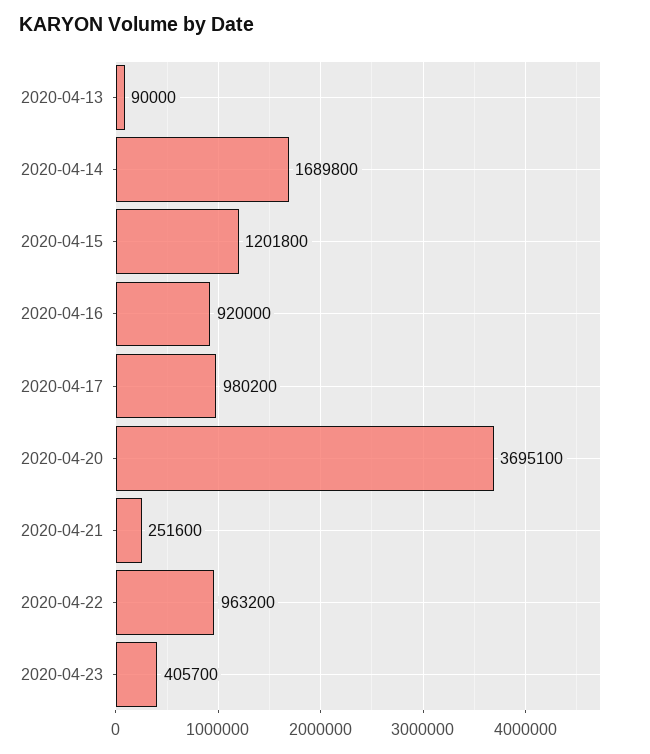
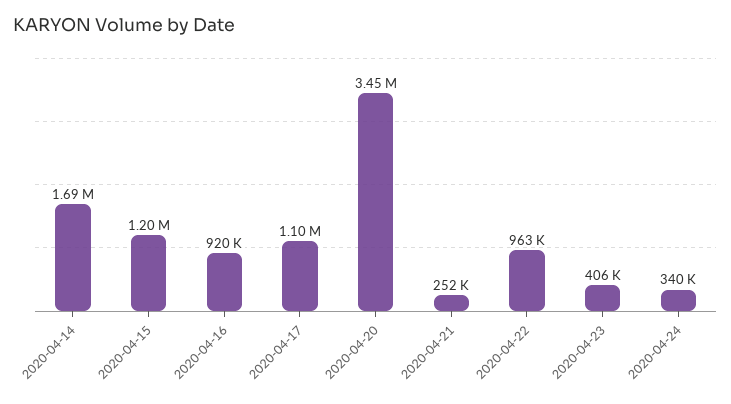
2020-04-13: 90000 -> none
2020-04-17: 980200 -> 1100000
2020-04-20: 3695100 -> 3450000
2020-04-24: none -> 340000

